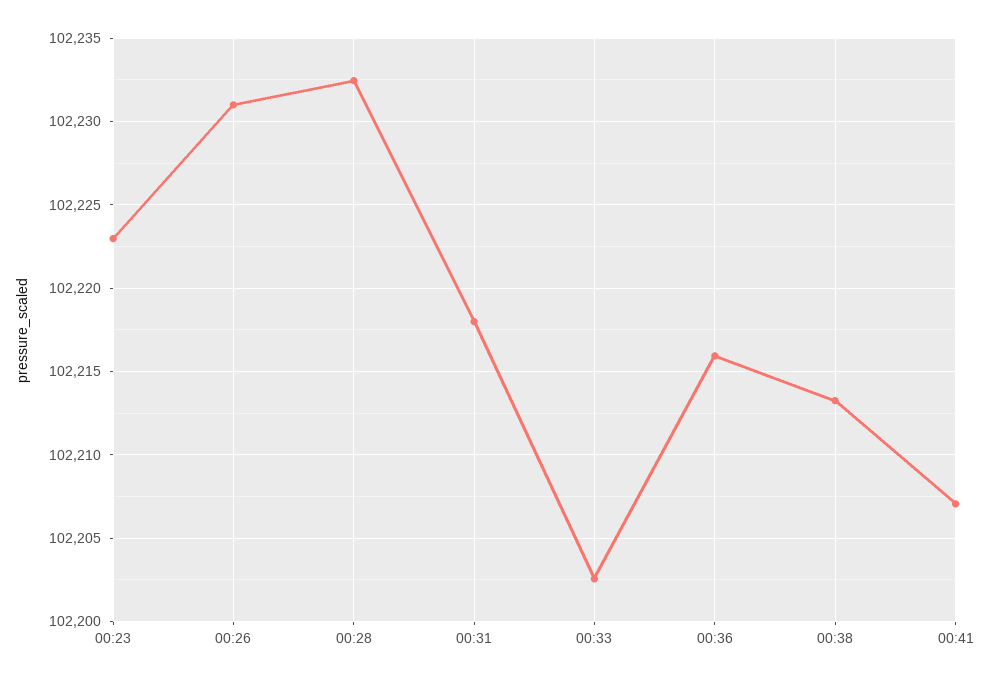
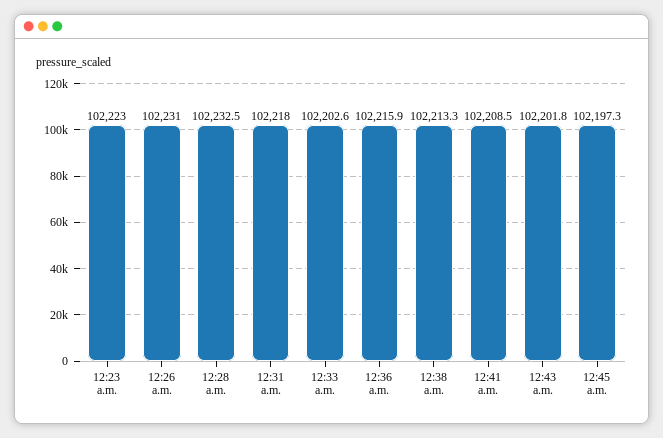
00:41: 102207 -> 102208.5
12:43 a.m.: none -> 102201.8
12:45 a.m.: none -> 102197.3

